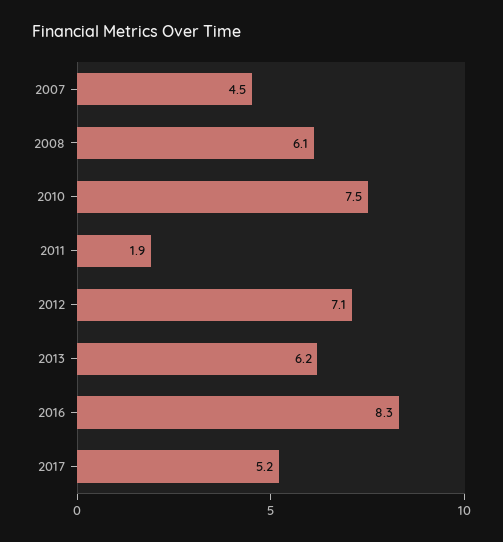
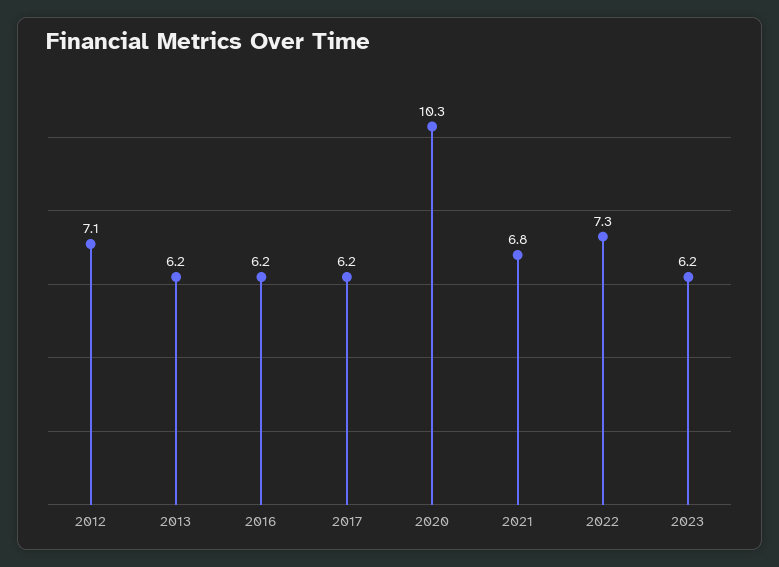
2007: 4.5 -> none
2008: 6.1 -> none
2010: 7.5 -> none
2011: 1.9 -> none
2016: 8.3 -> 6.2
2017: 5.2 -> 6.2
2020: none -> 10.3
2021: none -> 6.8
2022: none -> 7.3
2023: none -> 6.2

